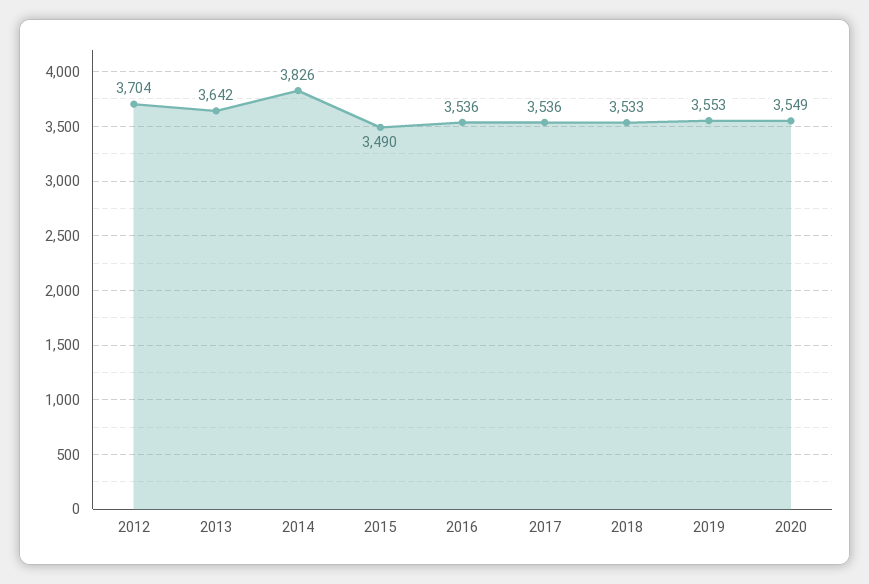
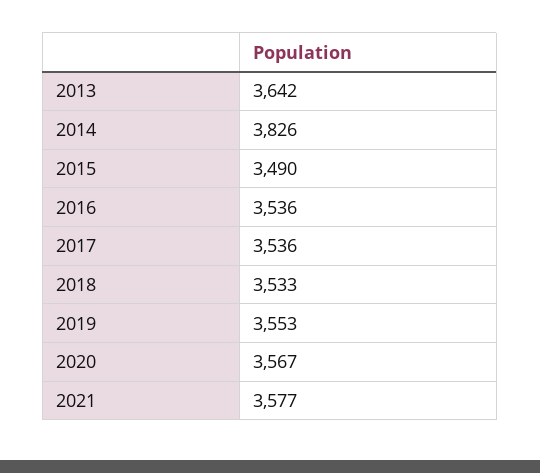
2012: 3704 -> none
2020: 3549 -> 3567
2021: none -> 3577

